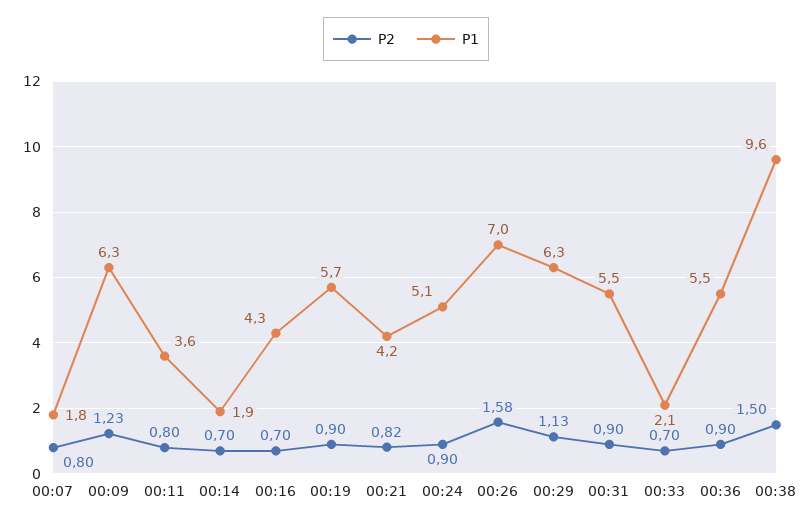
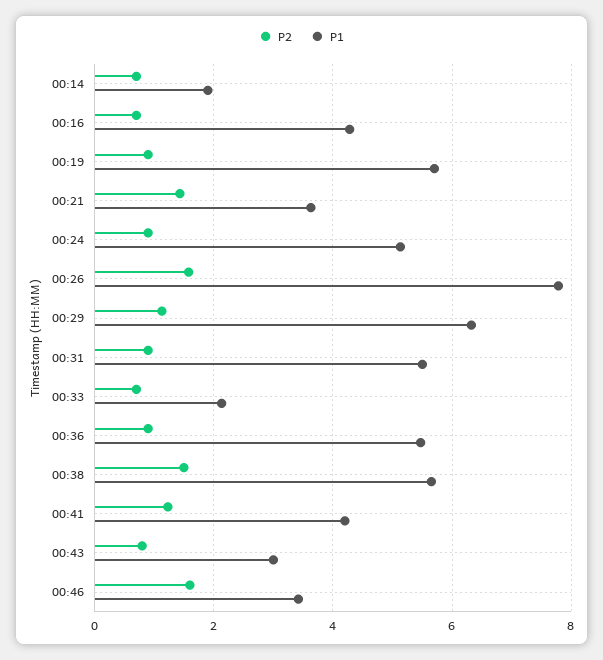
P2, 00:07: 0.8 -> none
P1, 00:07: 1.8 -> none
P2, 00:09: 1.23 -> none
P1, 00:09: 6.3 -> none
P2, 00:11: 0.8 -> none
P1, 00:11: 3.6 -> none
P2, 00:21: 0.82 -> 1.4
P1, 00:21: 4.2 -> 3.6
P1, 00:26: 7 -> 7.8
P1, 00:38: 9.6 -> 5.6
P2, 00:41: none -> 1.2
P1, 00:41: none -> 4.2
P2, 00:43: none -> 0.8
P1, 00:43: none -> 3
P2, 00:46: none -> 1.6
P1, 00:46: none -> 3.4

